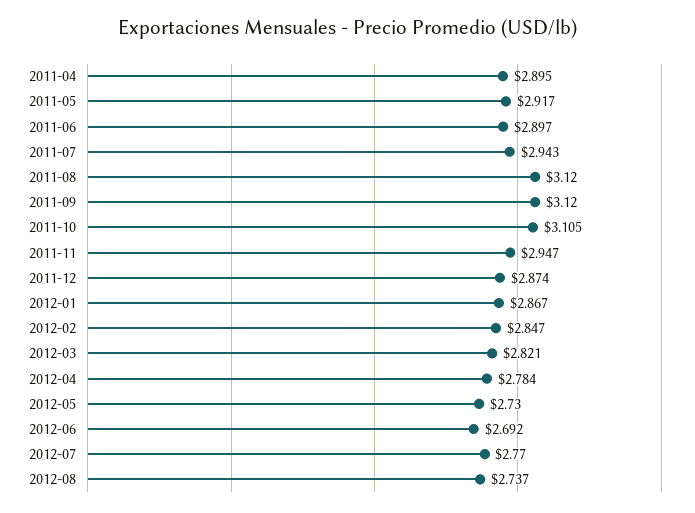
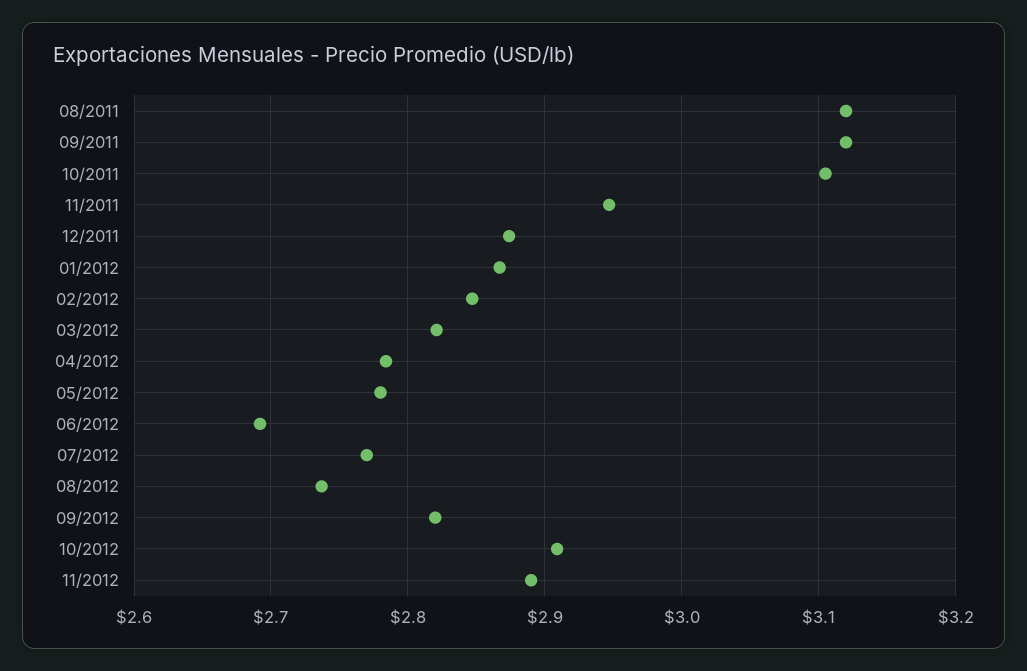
2011-04: 2.895 -> none
2011-05: 2.917 -> none
2011-06: 2.897 -> none
2011-07: 2.943 -> none
2012-05: 2.73 -> 2.78
09/2012: none -> 2.82
10/2012: none -> 2.91
11/2012: none -> 2.89

